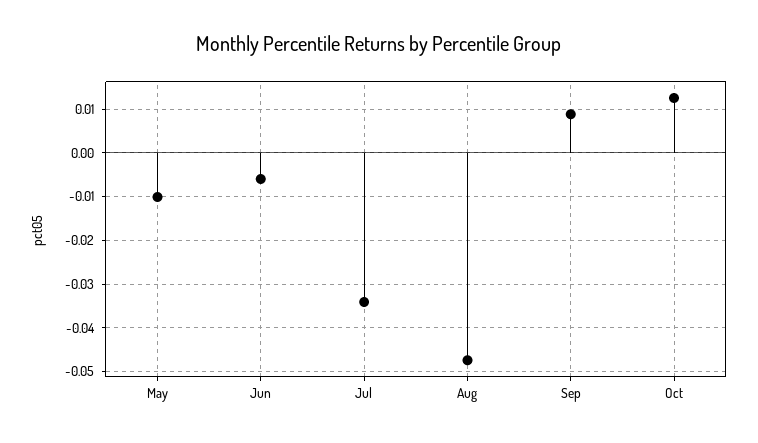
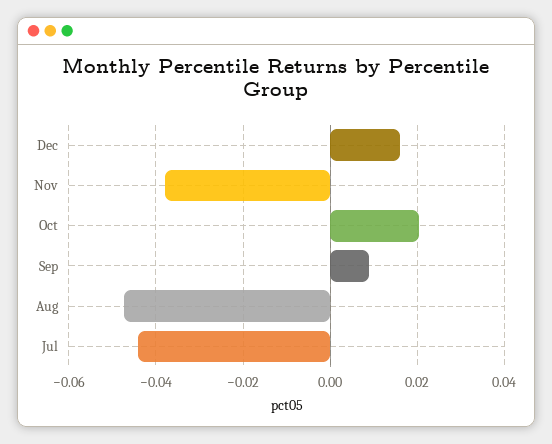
May: -0.01 -> none
Jun: -0.006 -> none
Jul: -0.034 -> -0.044
Oct: 0.012 -> 0.02
Dec: none -> 0.016
Nov: none -> -0.038

